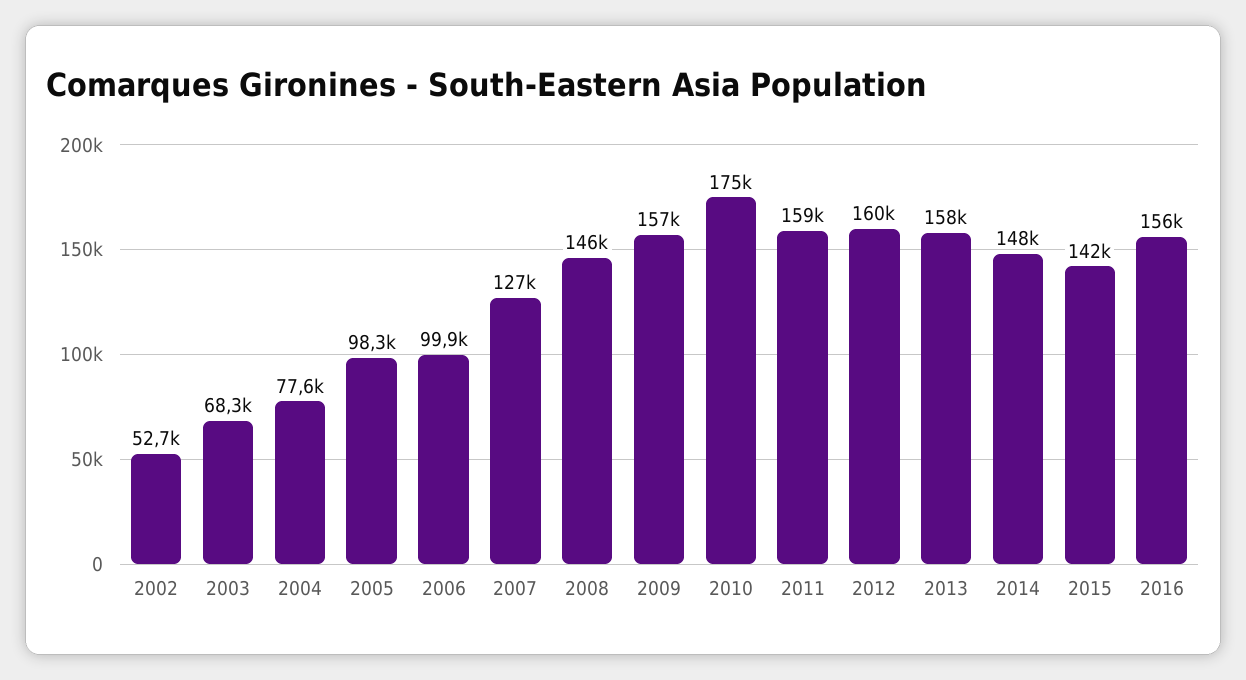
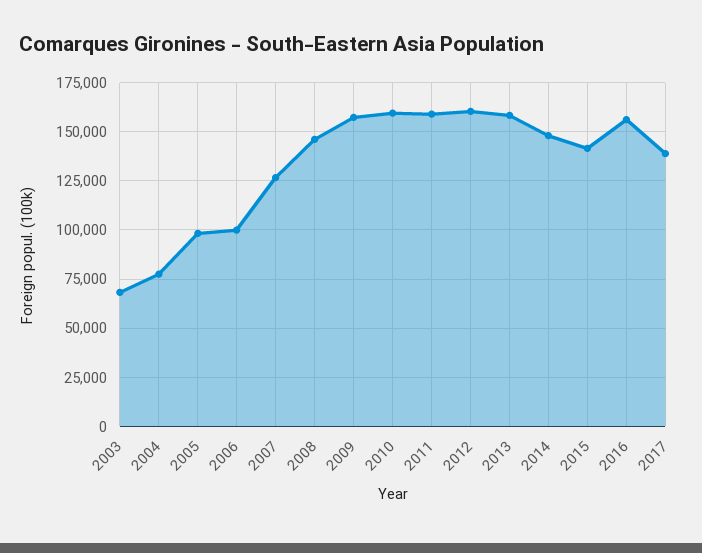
2002: 52700 -> none
2010: 175000 -> 160000
2017: none -> 140000

